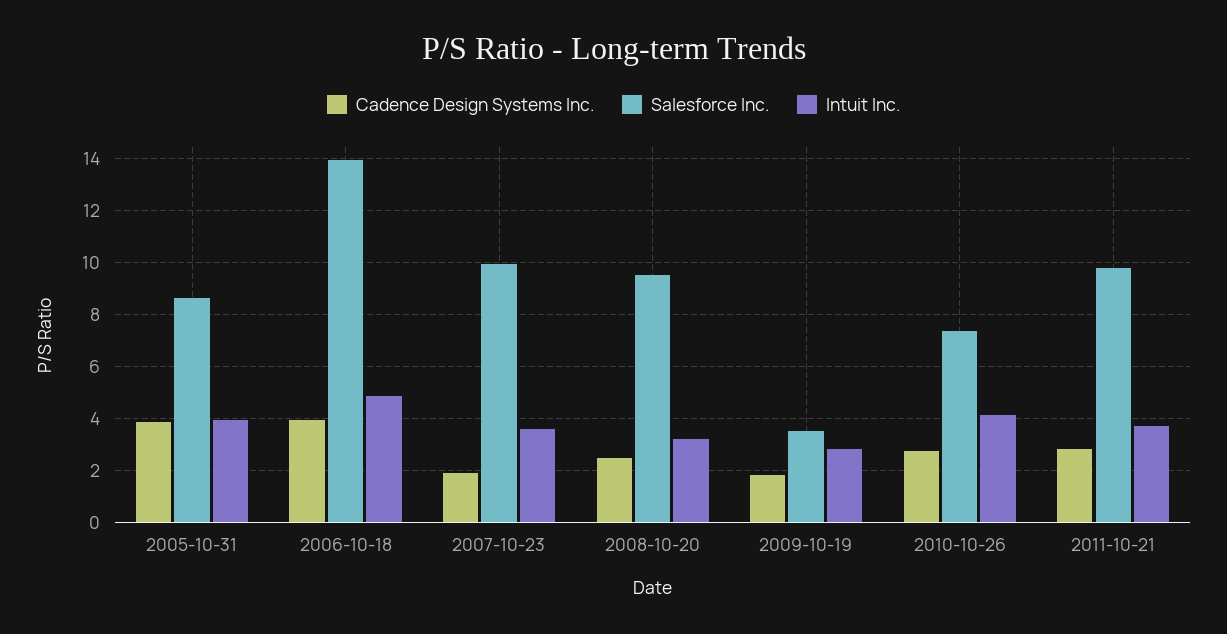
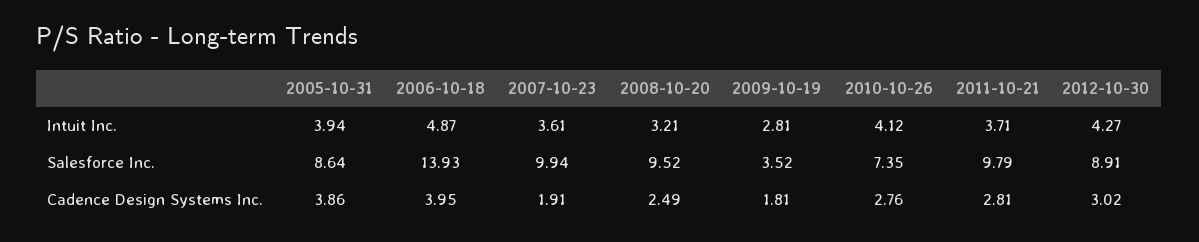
Intuit Inc., 2012-10-30: none -> 4.27
Salesforce Inc., 2012-10-30: none -> 8.91
Cadence Design Systems Inc., 2012-10-30: none -> 3.02

